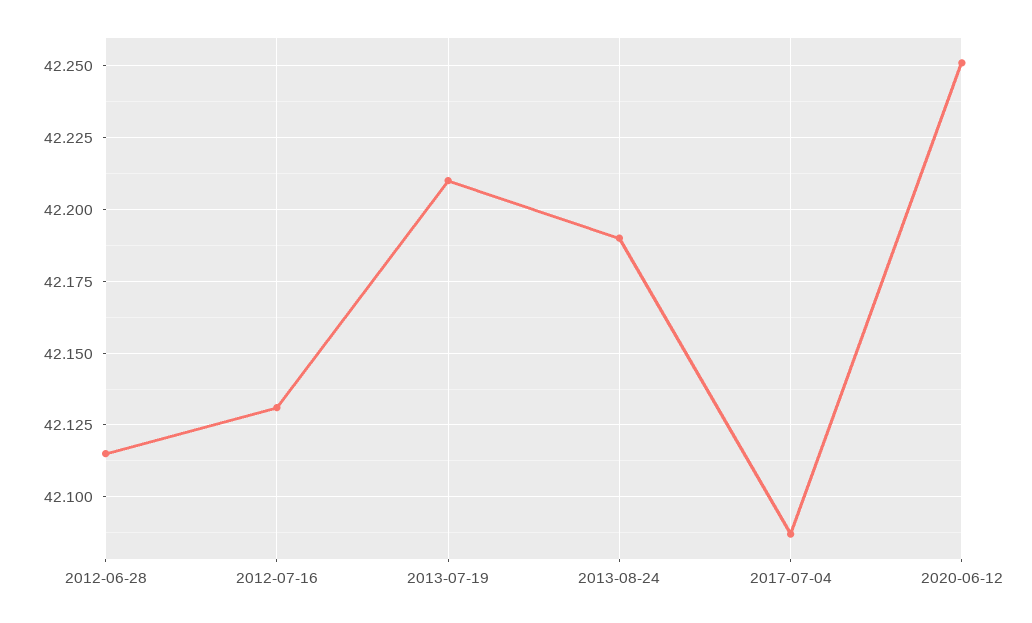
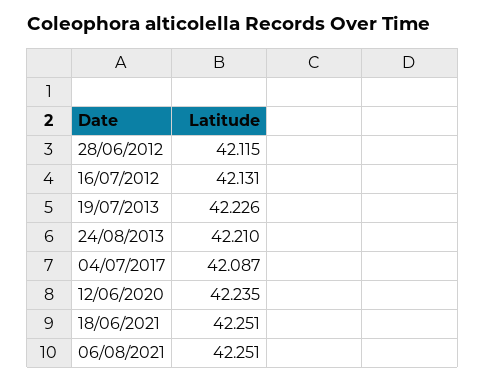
2013-07-19: 42.21 -> 42.226
2013-08-24: 42.19 -> 42.21
2020-06-12: 42.25 -> 42.235
18/06/2021: none -> 42.251
06/08/2021: none -> 42.251

